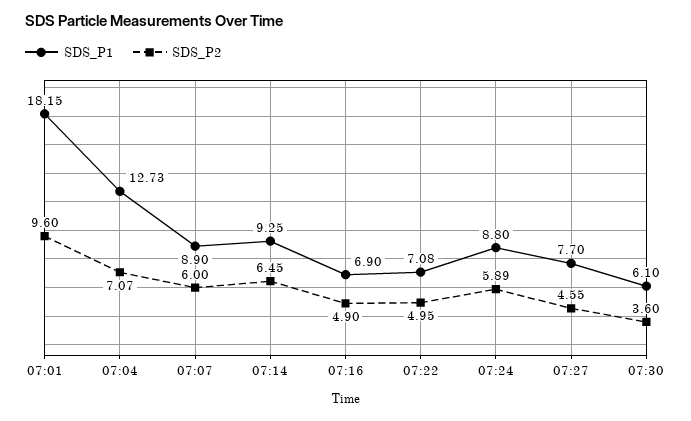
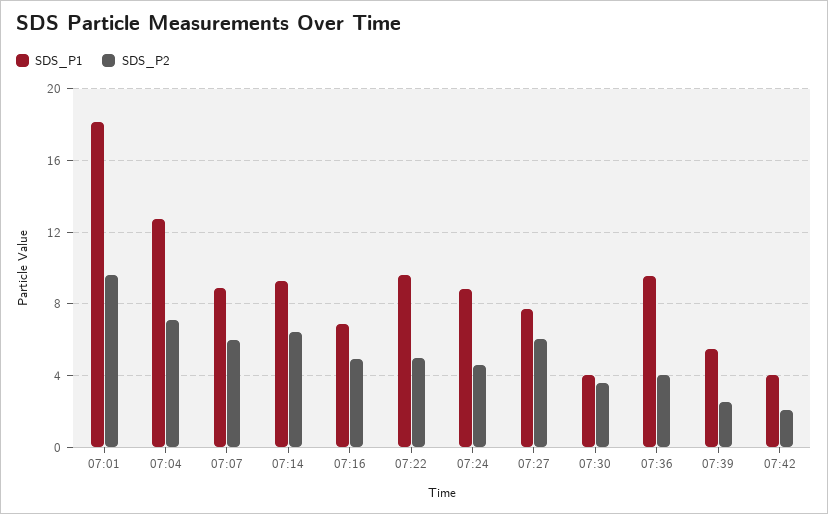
SDS_P1, 07:22: 7.08 -> 9.5
SDS_P2, 07:24: 5.89 -> 4.5
SDS_P2, 07:27: 4.55 -> 6
SDS_P1, 07:30: 6.1 -> 4
SDS_P1, 07:36: none -> 9.5
SDS_P2, 07:36: none -> 4
SDS_P1, 07:39: none -> 5.5
SDS_P2, 07:39: none -> 2.5
SDS_P1, 07:42: none -> 4
SDS_P2, 07:42: none -> 2

